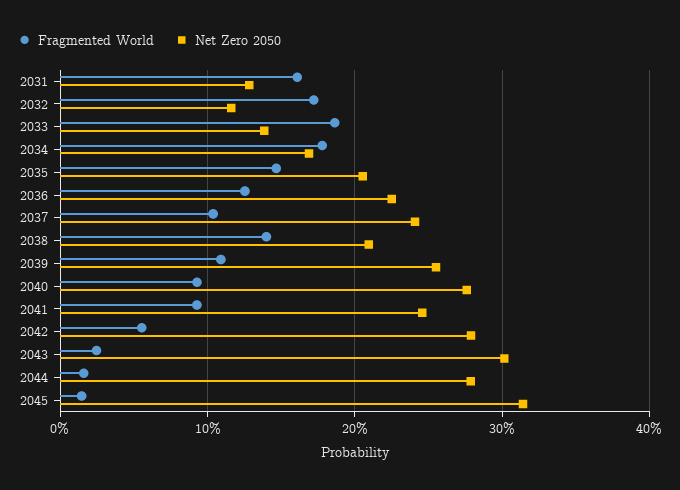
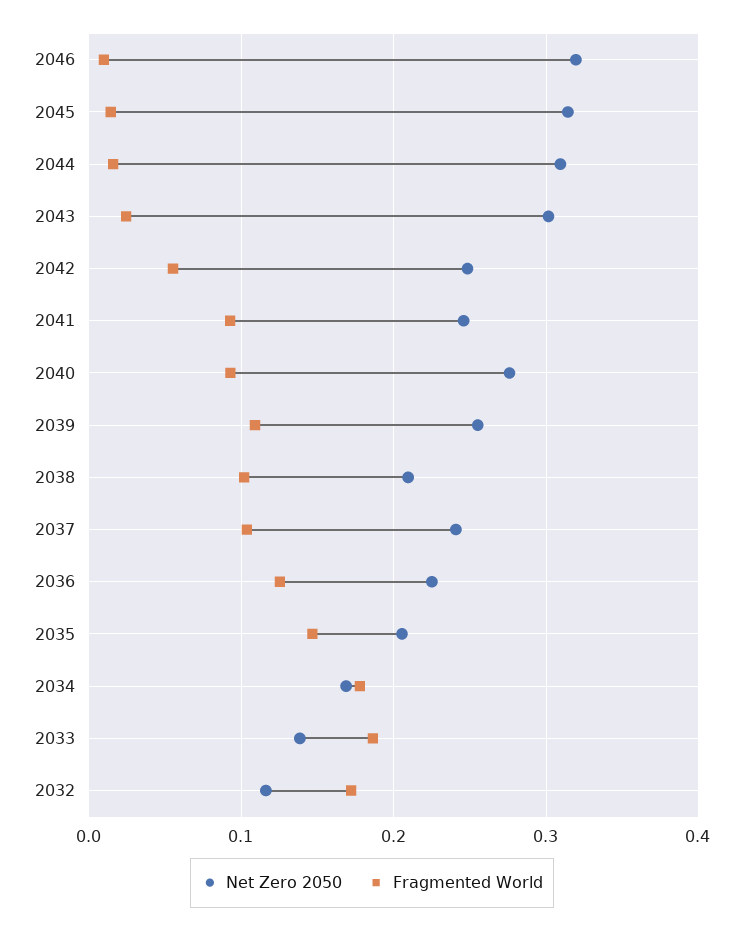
Fragmented World, 2031: 0.16 -> none
Net Zero 2050, 2031: 0.13 -> none
Fragmented World, 2038: 0.14 -> 0.1
Net Zero 2050, 2042: 0.28 -> 0.25
Net Zero 2050, 2044: 0.28 -> 0.31
Net Zero 2050, 2046: none -> 0.32
Fragmented World, 2046: none -> 0.01

